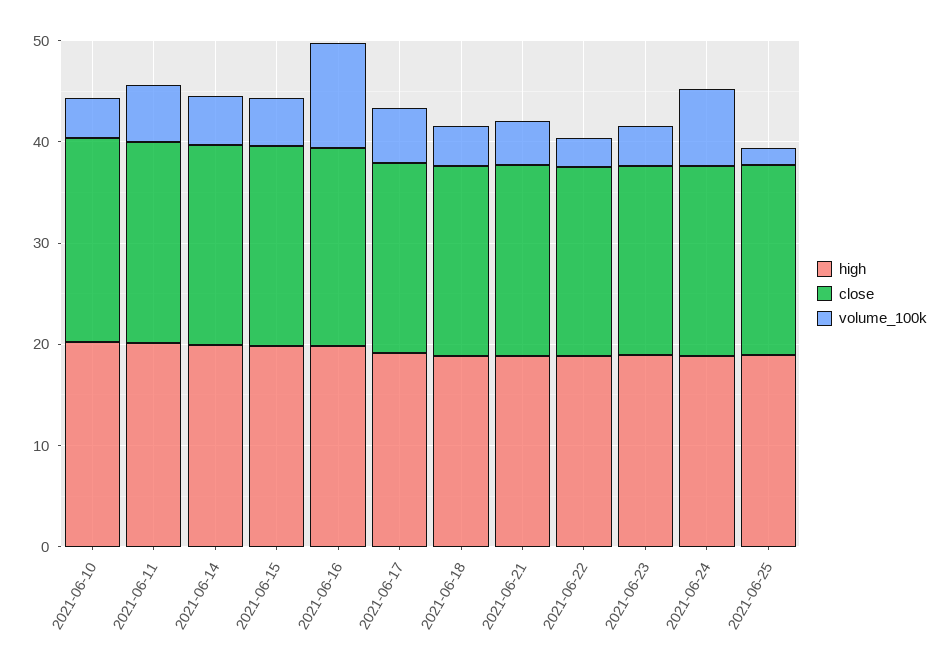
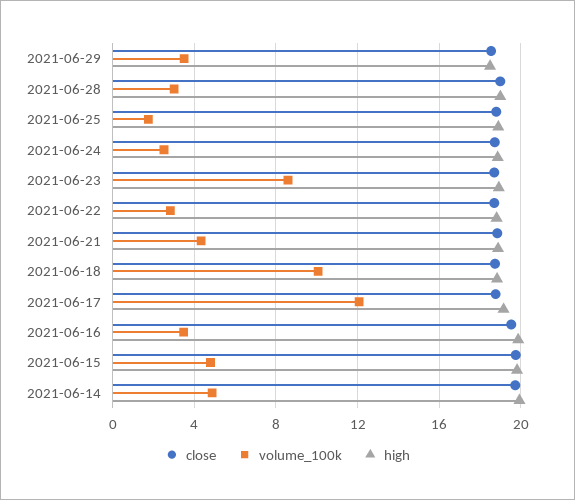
high, 2021-06-10: 20 -> none
close, 2021-06-10: 20 -> none
volume_100k, 2021-06-10: 4 -> none
high, 2021-06-11: 20 -> none
close, 2021-06-11: 20 -> none
volume_100k, 2021-06-11: 6 -> none
volume_100k, 2021-06-16: 10 -> 3.5
volume_100k, 2021-06-17: 6 -> 12
volume_100k, 2021-06-18: 4 -> 10
volume_100k, 2021-06-23: 4 -> 8.5
volume_100k, 2021-06-24: 8 -> 2.5
close, 2021-06-29: none -> 18.5
volume_100k, 2021-06-29: none -> 3.5
high, 2021-06-29: none -> 18.5
close, 2021-06-28: none -> 19
volume_100k, 2021-06-28: none -> 3
high, 2021-06-28: none -> 19

